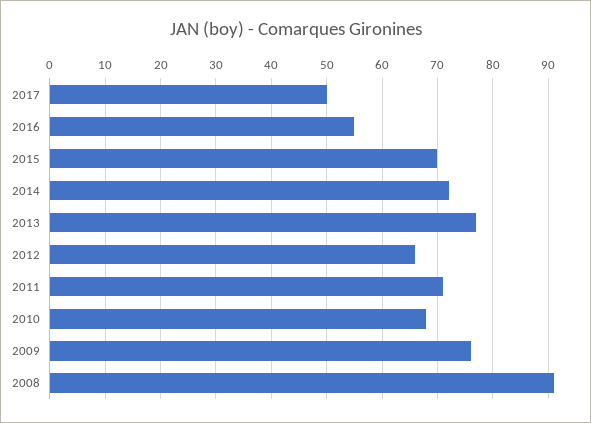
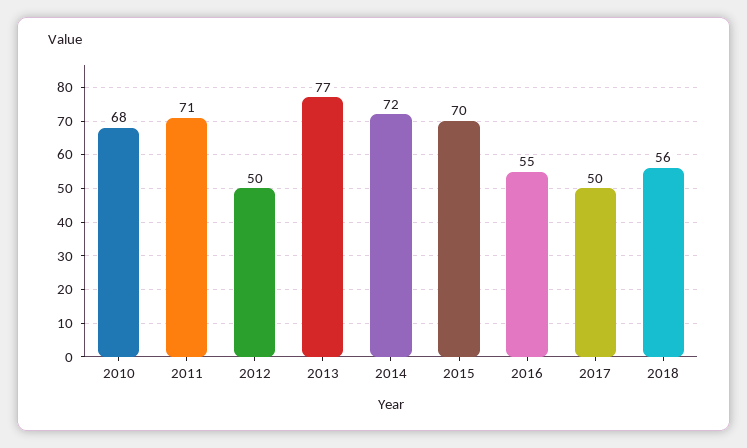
2012: 65 -> 50
2009: 75 -> none
2008: 90 -> none
2018: none -> 56

